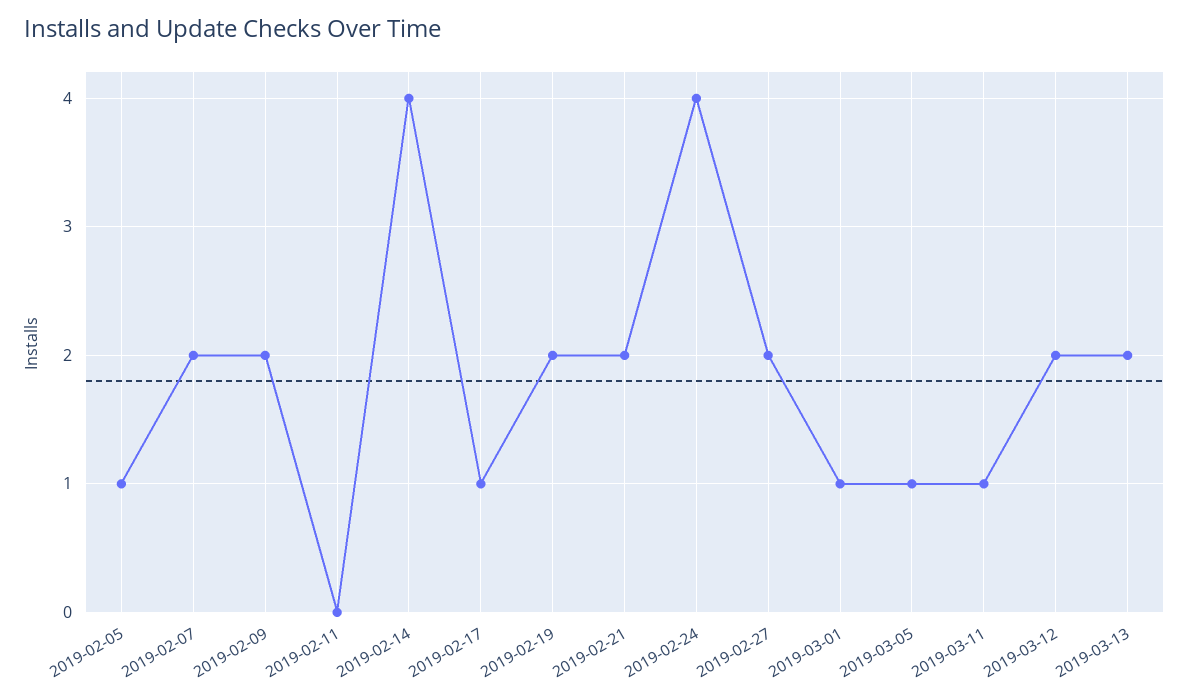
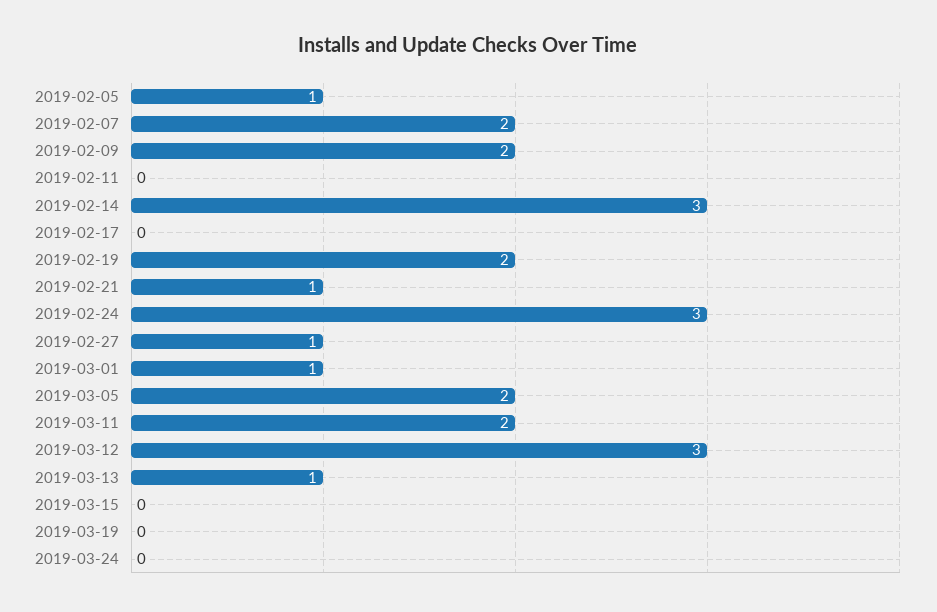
2019-02-14: 4 -> 3
2019-02-17: 1 -> 0
2019-02-21: 2 -> 1
2019-02-24: 4 -> 3
2019-02-27: 2 -> 1
2019-03-05: 1 -> 2
2019-03-11: 1 -> 2
2019-03-12: 2 -> 3
2019-03-13: 2 -> 1
2019-03-15: none -> 0
2019-03-19: none -> 0
2019-03-24: none -> 0

